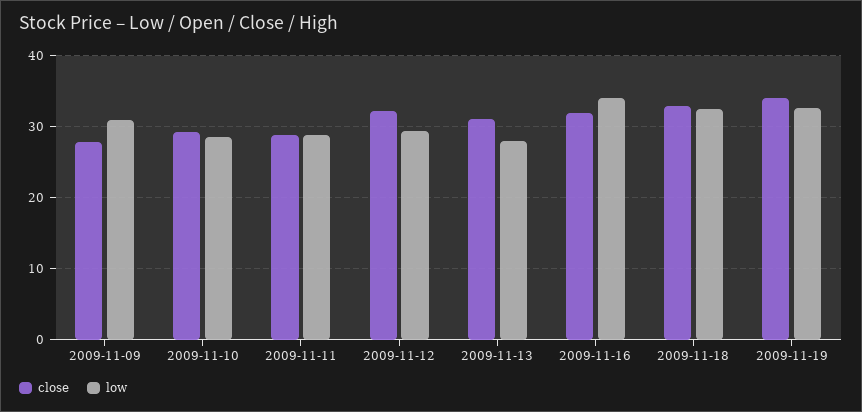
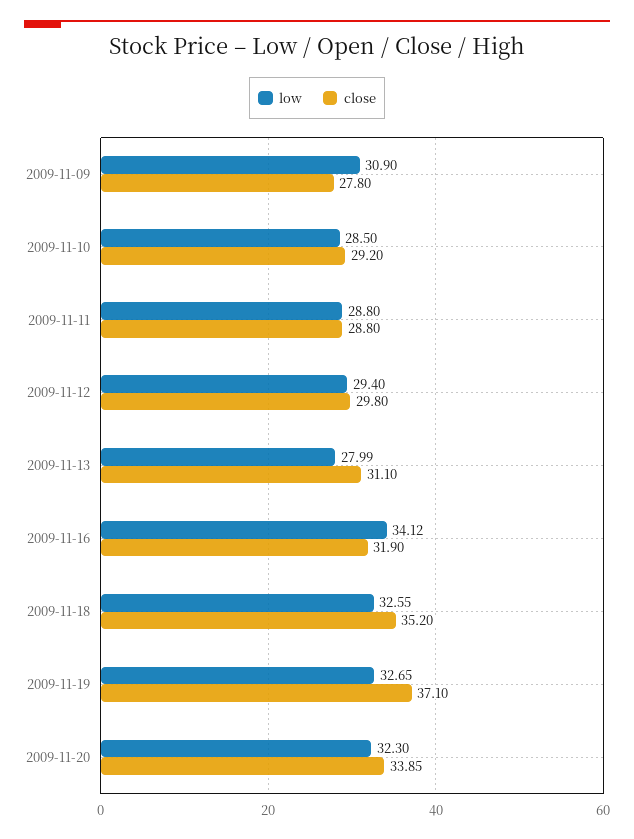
close, 2009-11-12: 32 -> 29.8
close, 2009-11-18: 33 -> 35.2
close, 2009-11-19: 34 -> 37.1
low, 2009-11-20: none -> 32.3
close, 2009-11-20: none -> 33.85

